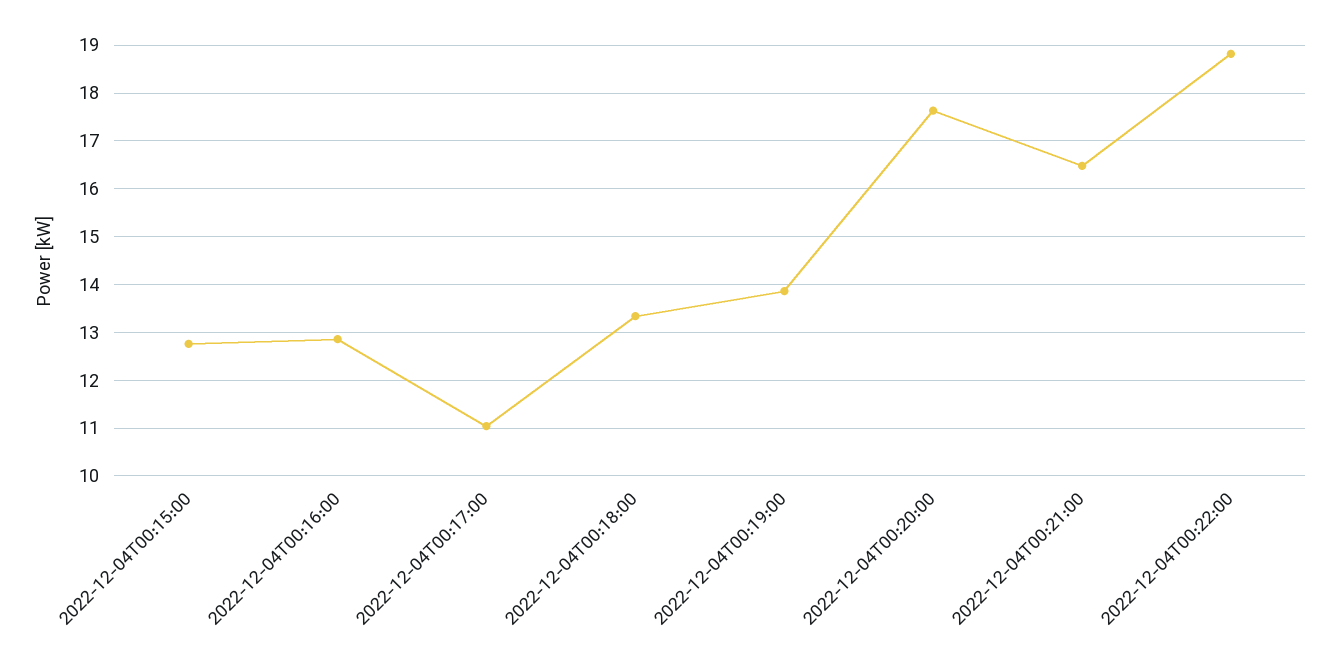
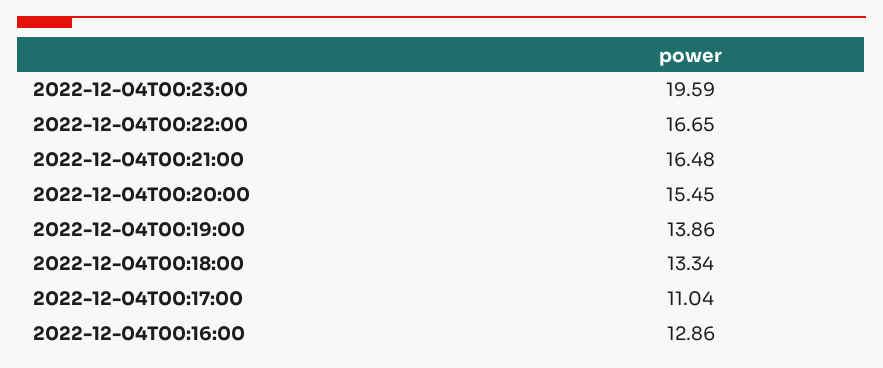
2022-12-04T00:15:00: 12.8 -> none
2022-12-04T00:20:00: 17.6 -> 15.45
2022-12-04T00:22:00: 18.8 -> 16.65
2022-12-04T00:23:00: none -> 19.59

